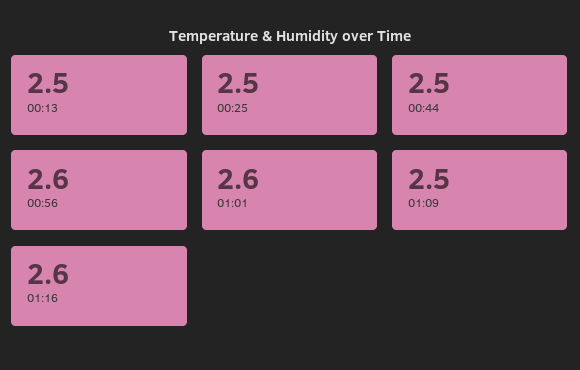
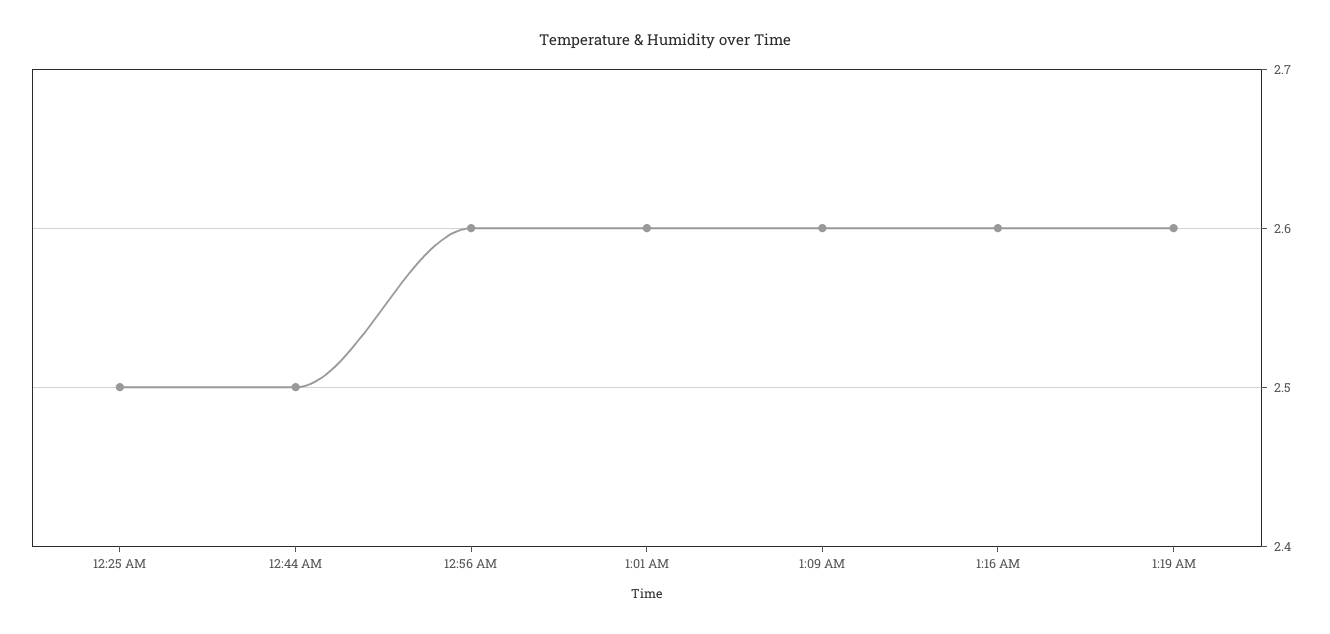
00:13: 2.5 -> none
01:09: 2.5 -> 2.6
1:19 AM: none -> 2.6

